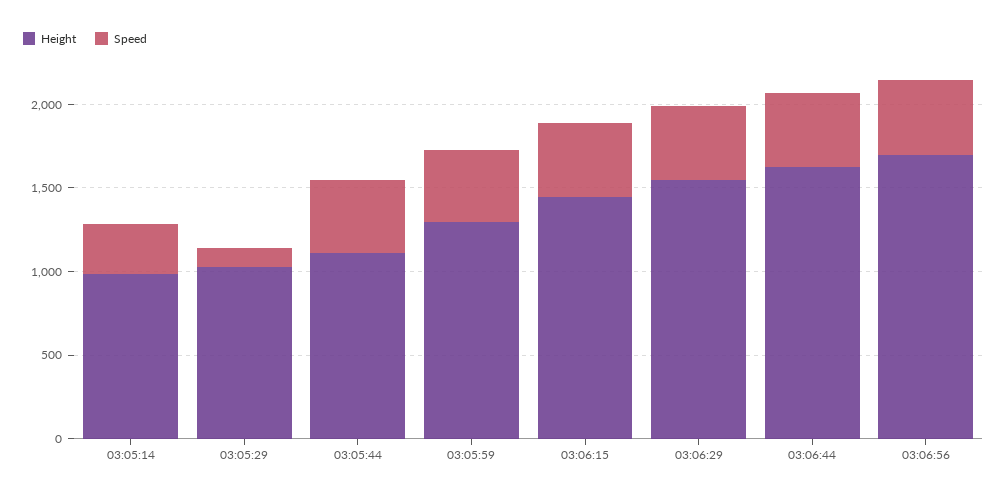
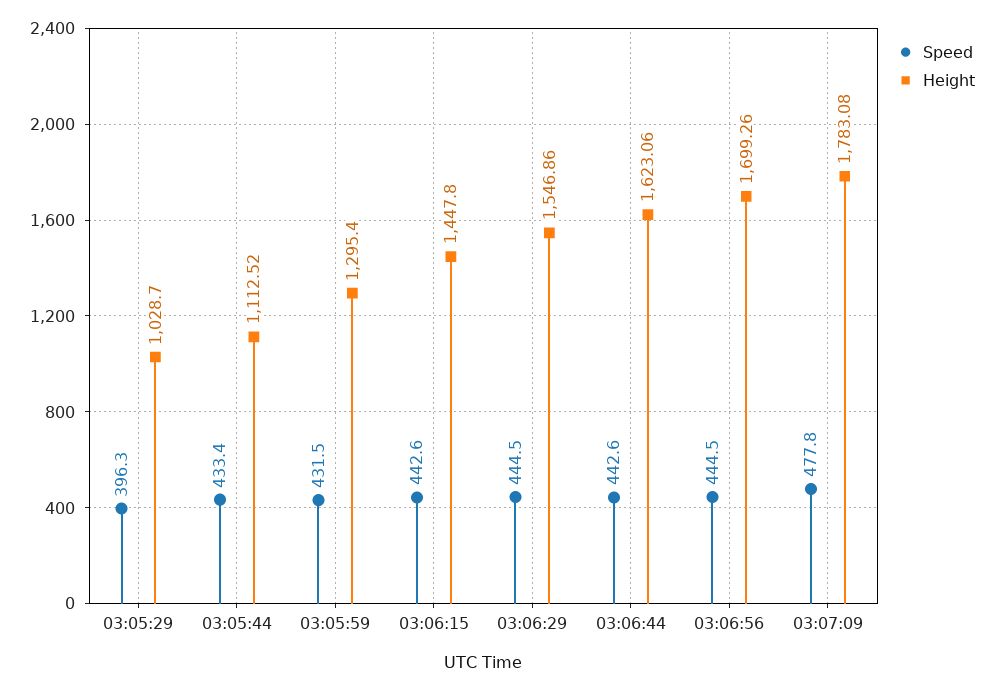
Height, 03:05:14: 1000 -> none
Speed, 03:05:14: 300 -> none
Speed, 03:05:29: 100 -> 396.3
Speed, 03:07:09: none -> 477.8
Height, 03:07:09: none -> 1783.08

